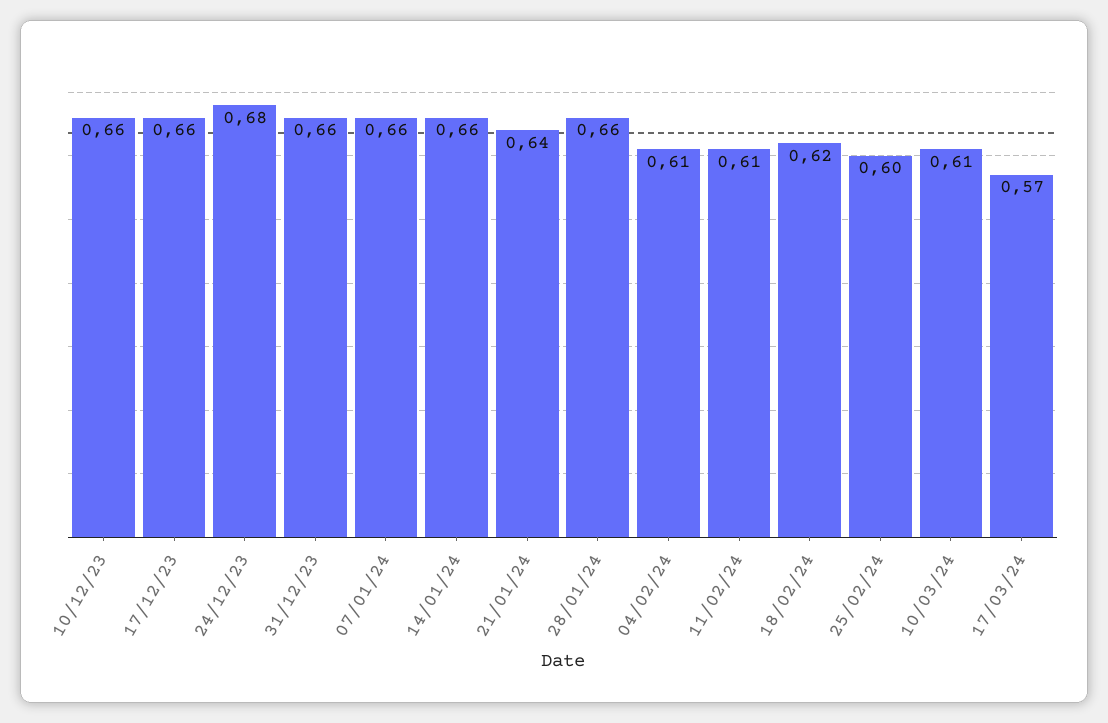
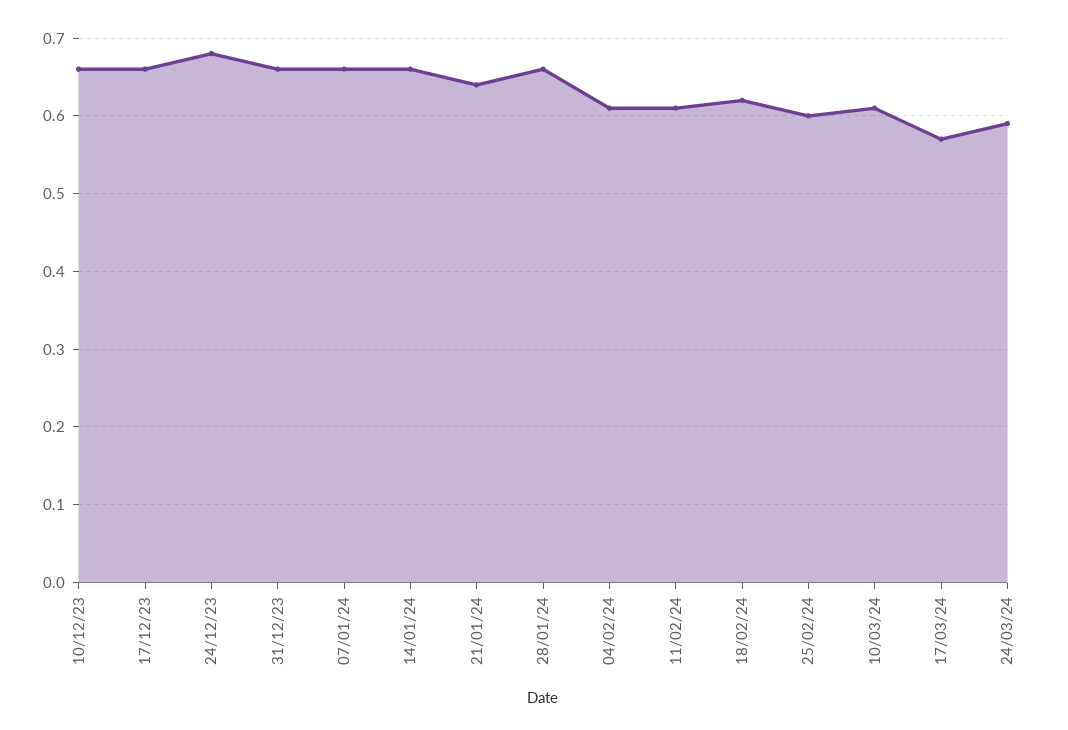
24/03/24: none -> 0.59

